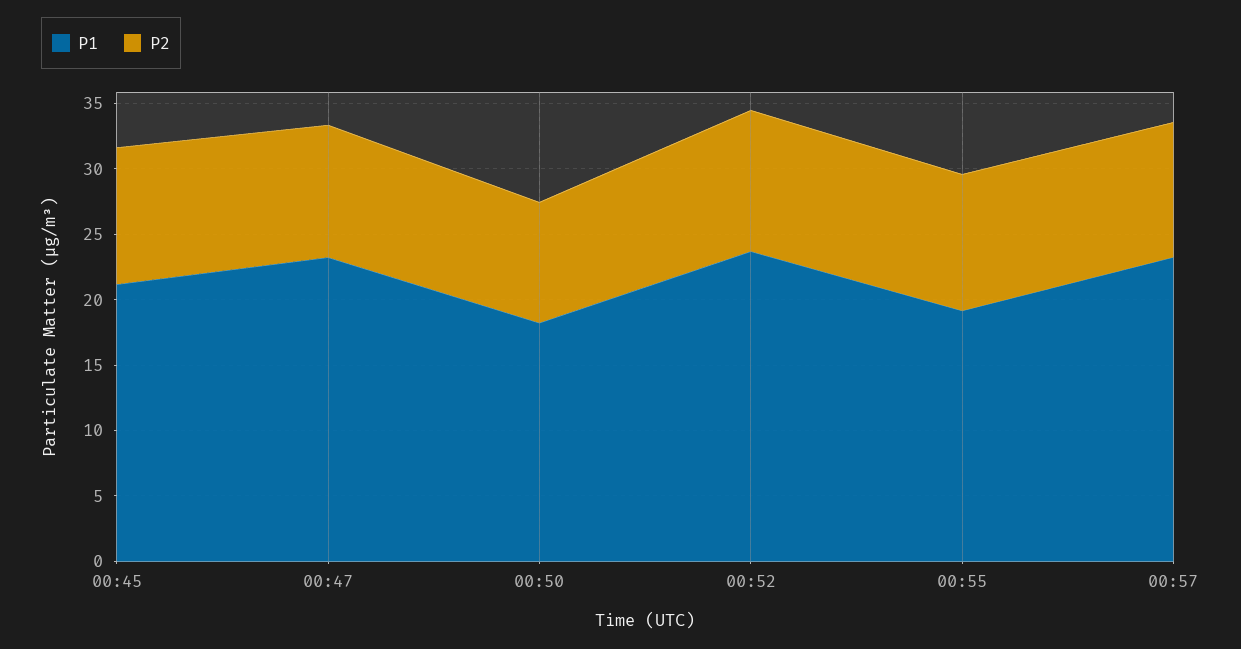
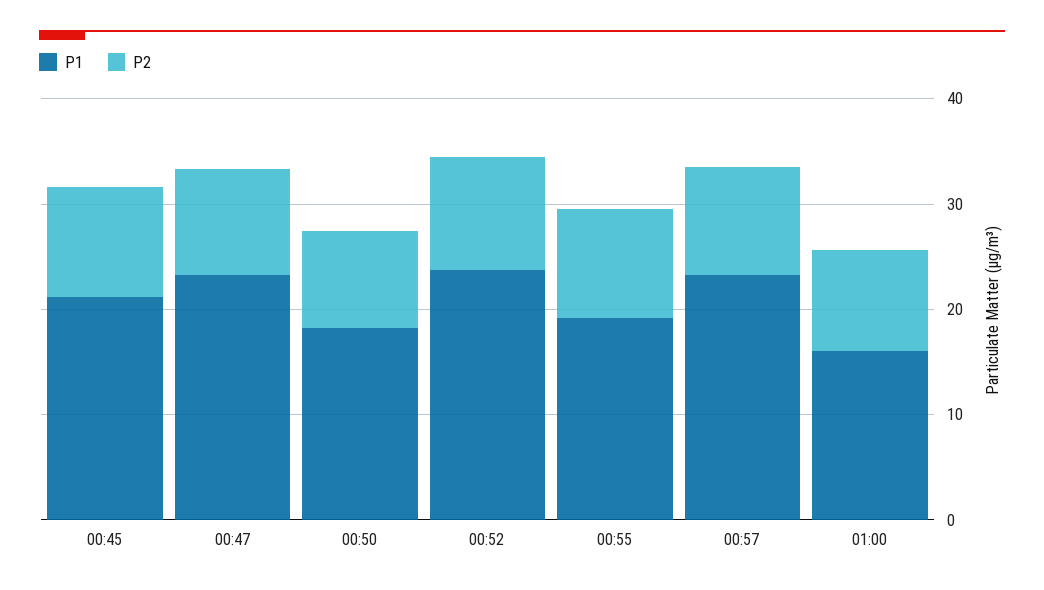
P1, 01:00: none -> 16
P2, 01:00: none -> 10

